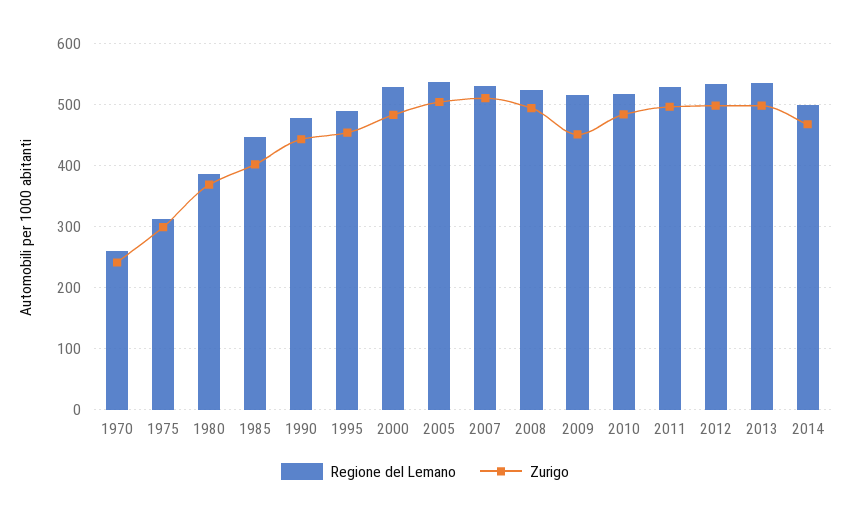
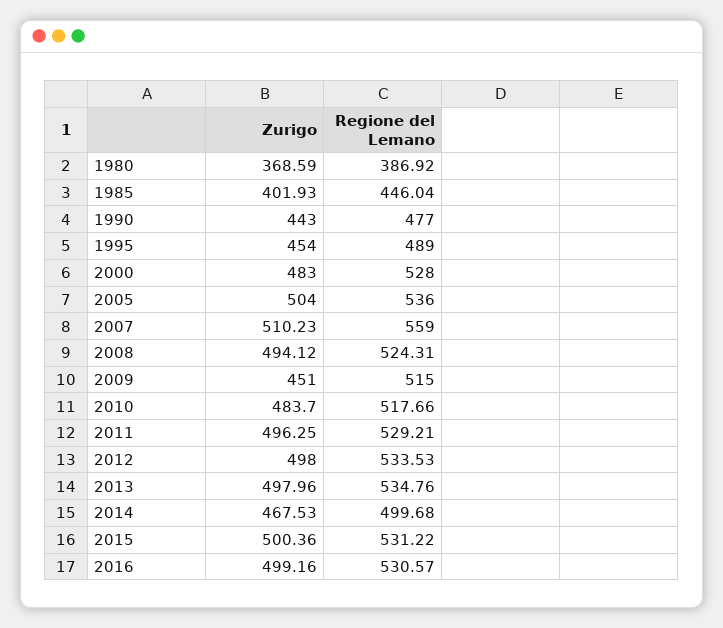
Regione del Lemano, 1970: 260 -> none
Zurigo, 1970: 240 -> none
Regione del Lemano, 1975: 310 -> none
Zurigo, 1975: 300 -> none
Regione del Lemano, 2007: 530 -> 559
Zurigo, 2015: none -> 500.36
Regione del Lemano, 2015: none -> 531.22
Zurigo, 2016: none -> 499.16
Regione del Lemano, 2016: none -> 530.57

